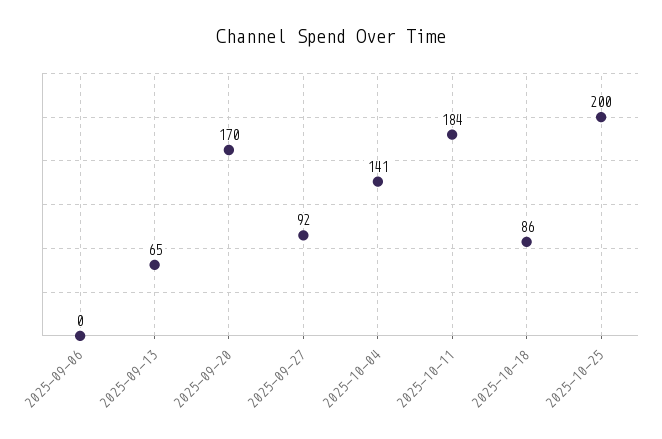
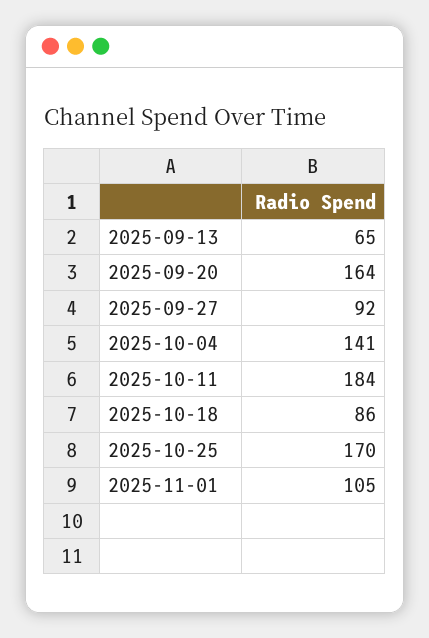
2025-09-06: 0 -> none
2025-09-20: 170 -> 164
2025-10-25: 200 -> 170
2025-11-01: none -> 105

